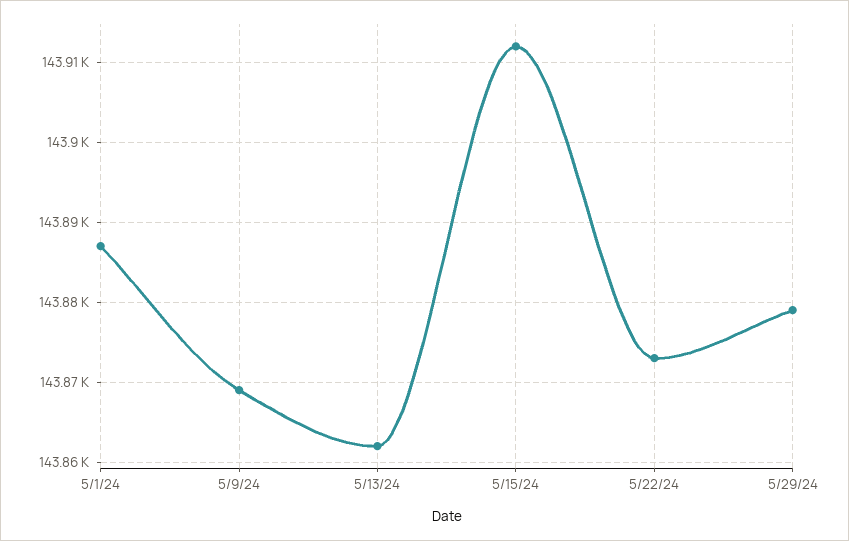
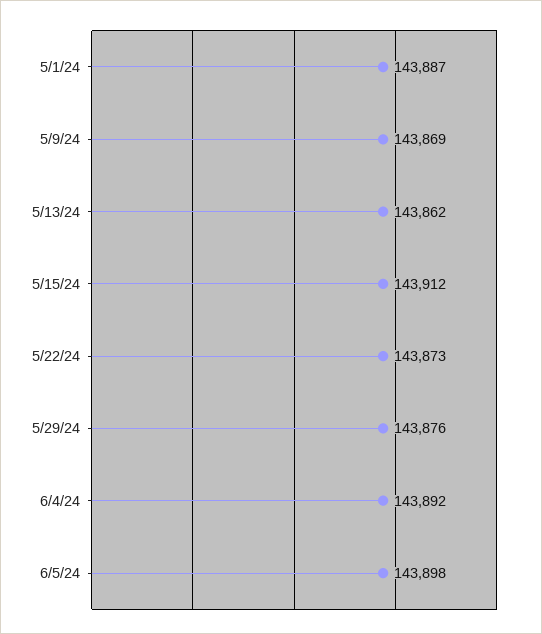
5/29/24: 143879 -> 143876
6/4/24: none -> 143892
6/5/24: none -> 143898

